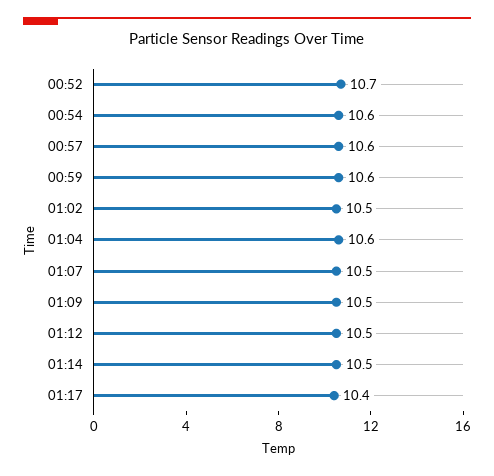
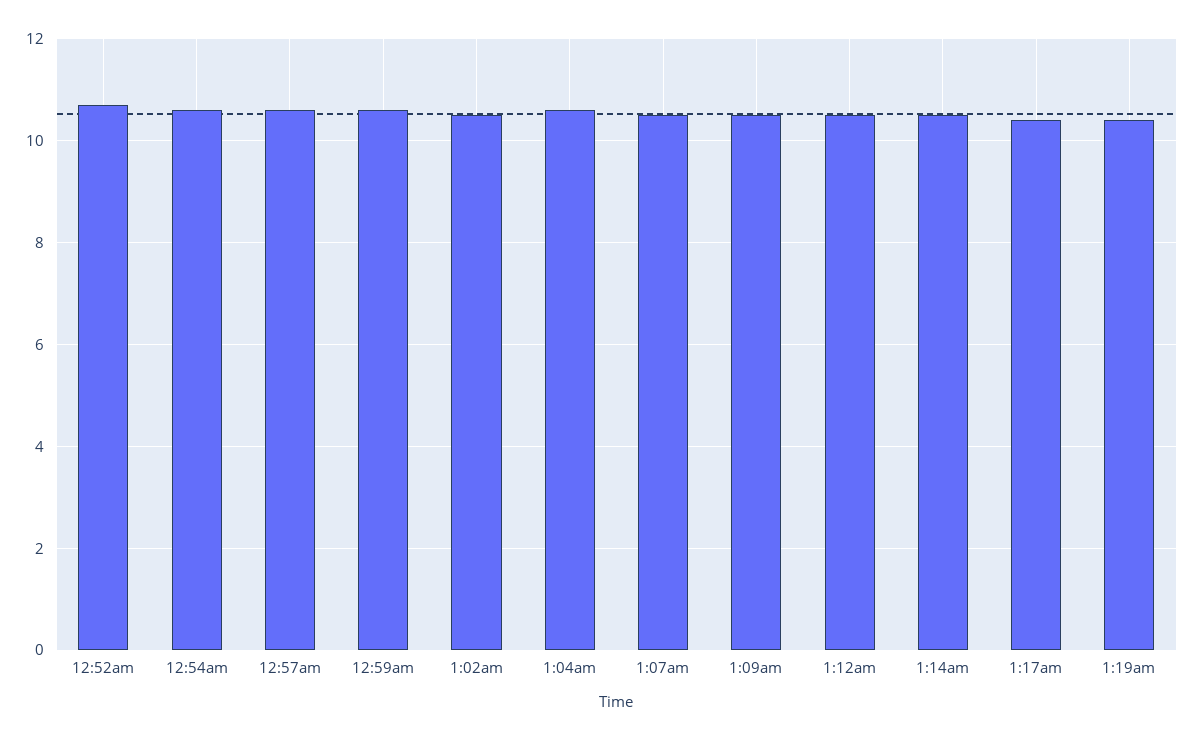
1:19am: none -> 10.5

